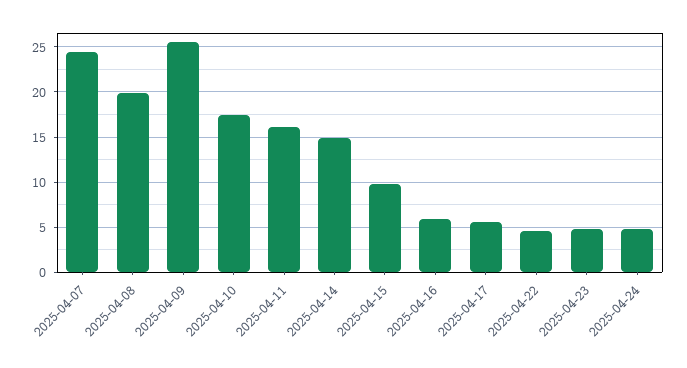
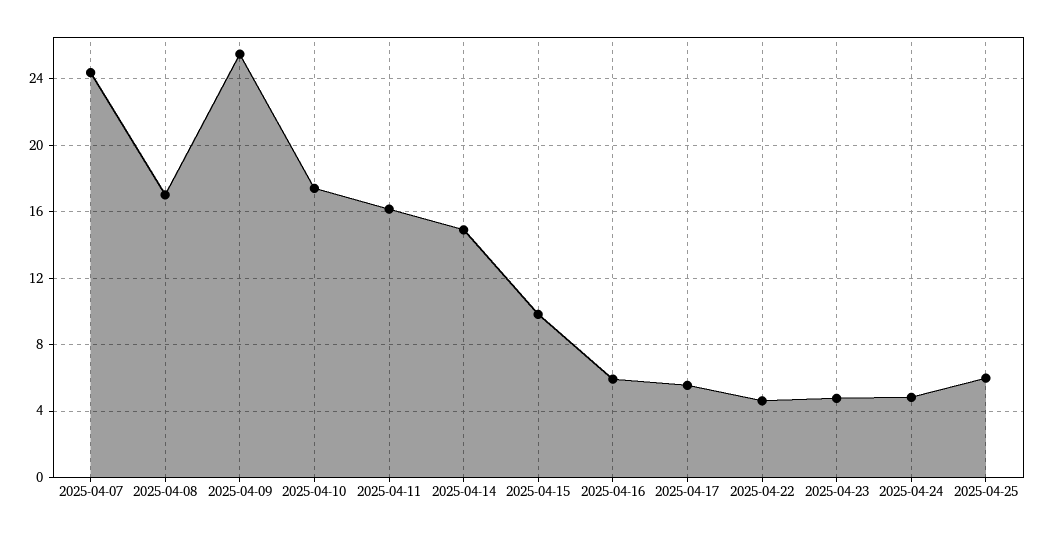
2025-04-08: 20 -> 17
2025-04-25: none -> 6

